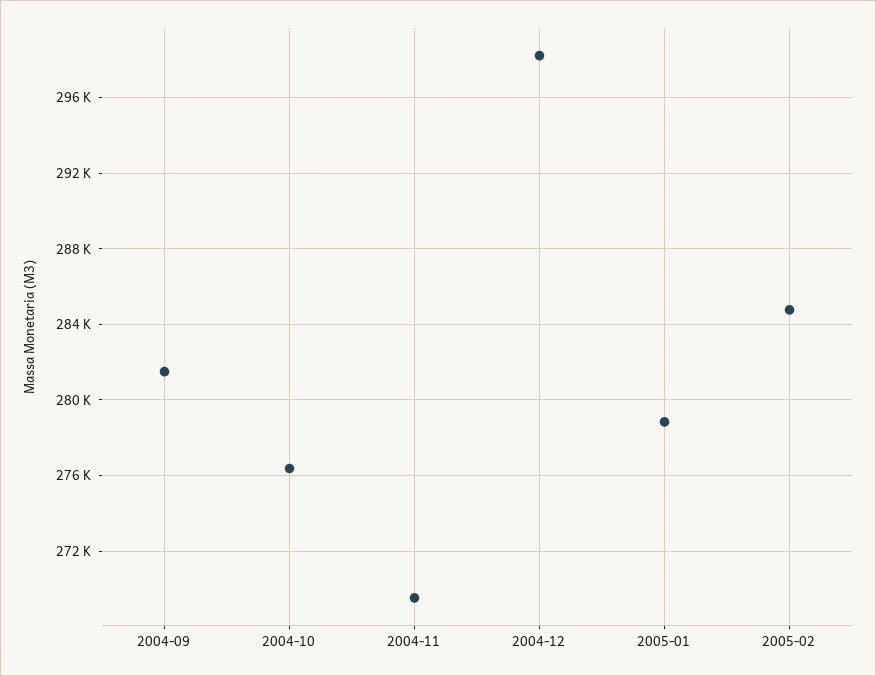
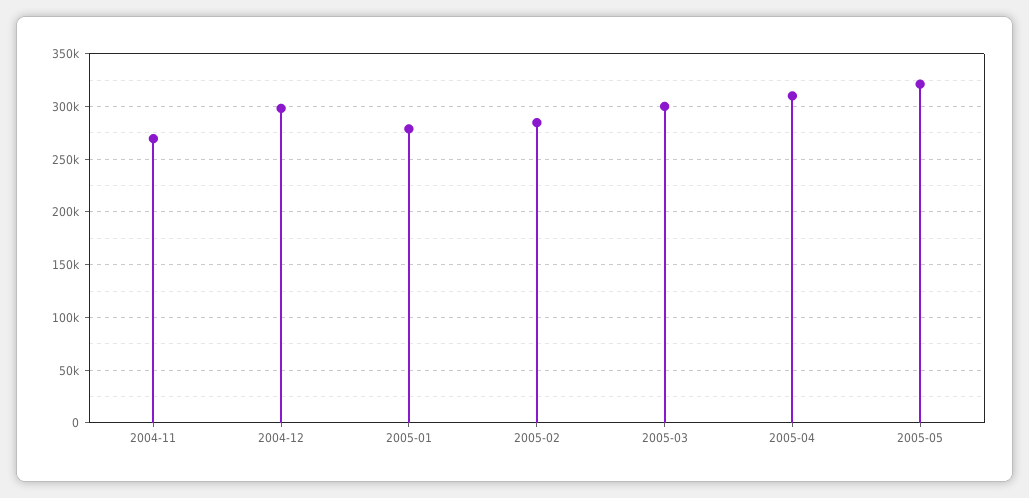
2004-09: 281500 -> none
2004-10: 276500 -> none
2005-03: none -> 300000
2005-04: none -> 310000
2005-05: none -> 320000

